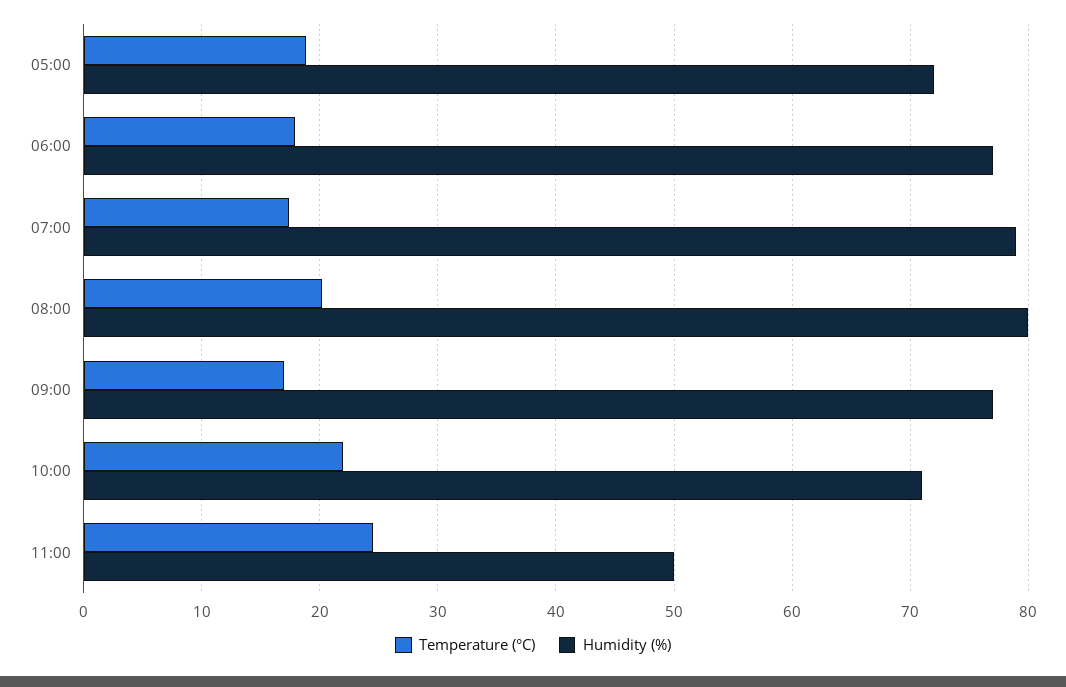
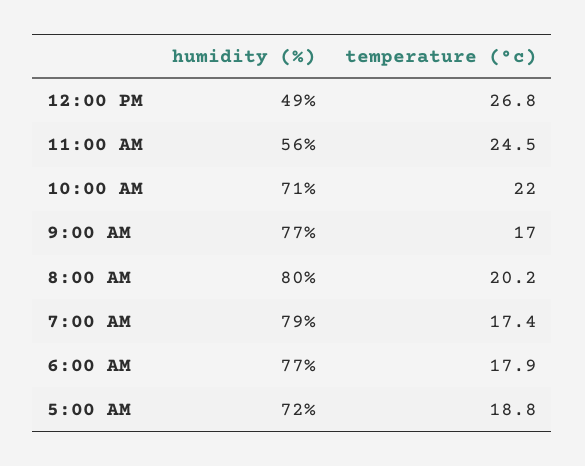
Humidity (%), 11:00: 50 -> 56
Humidity (%), 12:00 PM: none -> 49
Temperature (°C), 12:00 PM: none -> 26.8

